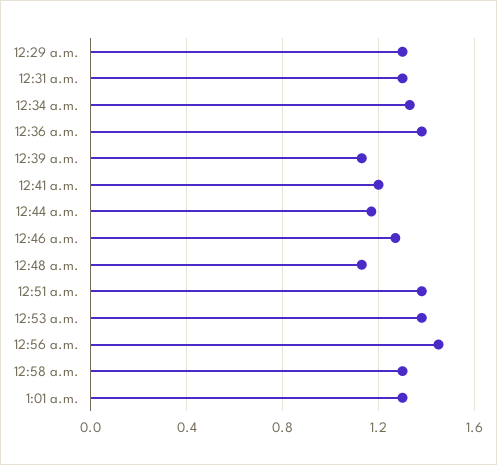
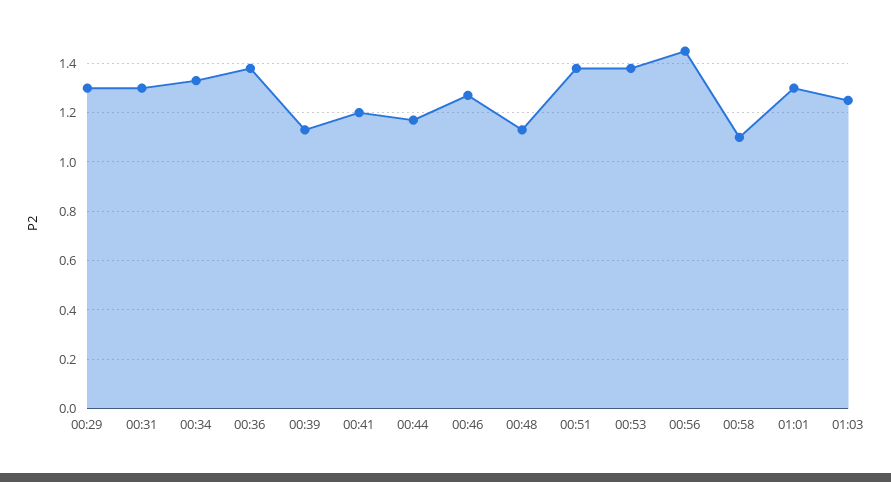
12:58 a.m.: 1.3 -> 1.1
01:03: none -> 1.25

